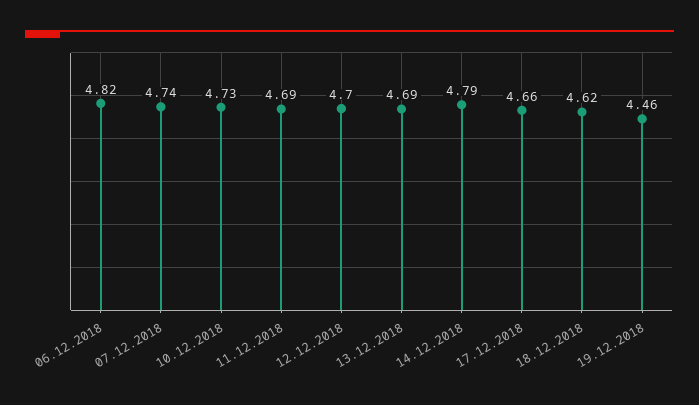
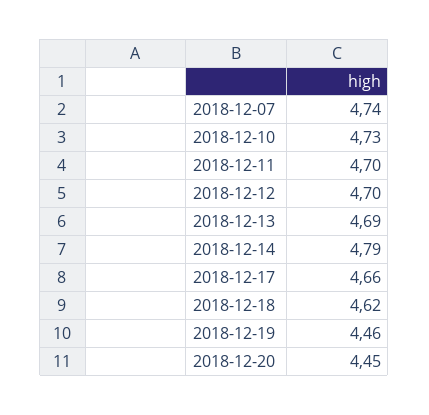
06.12.2018: 4.82 -> none
11.12.2018: 4.69 -> 4.7
2018-12-20: none -> 4.45

